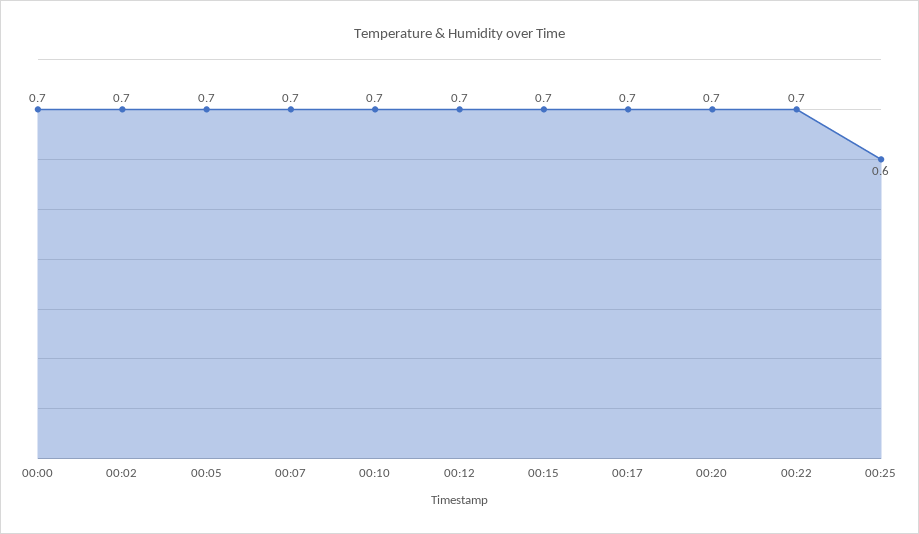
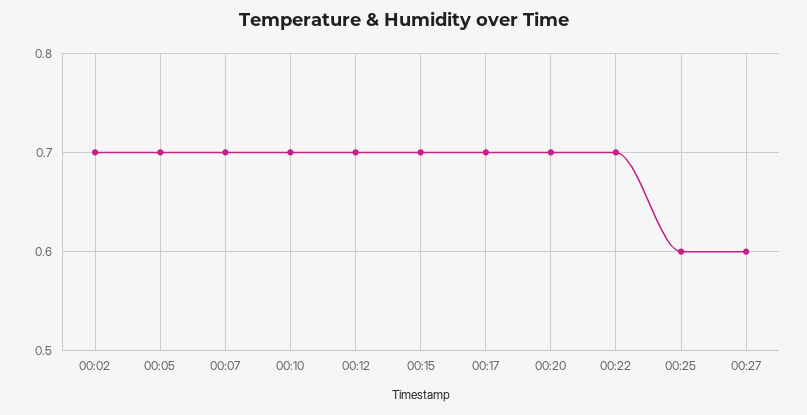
00:00: 0.7 -> none
00:27: none -> 0.6

